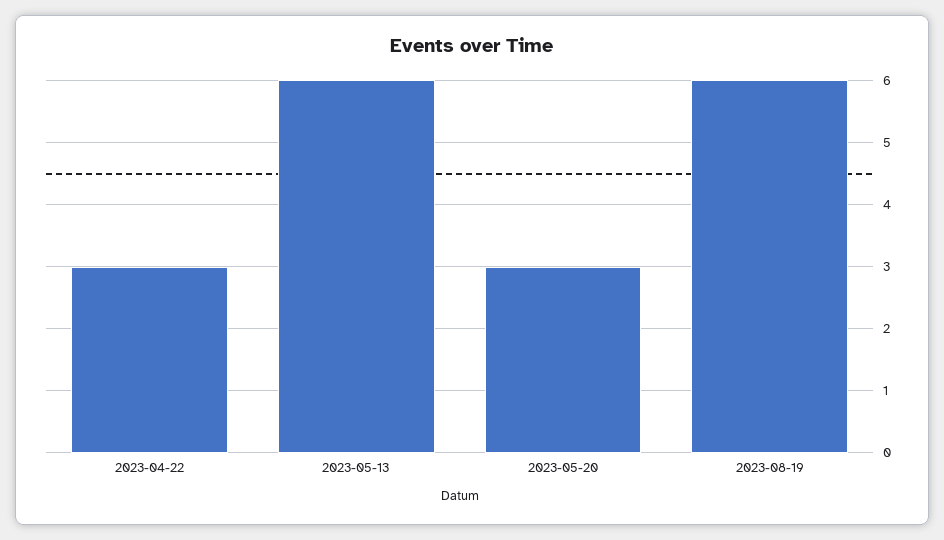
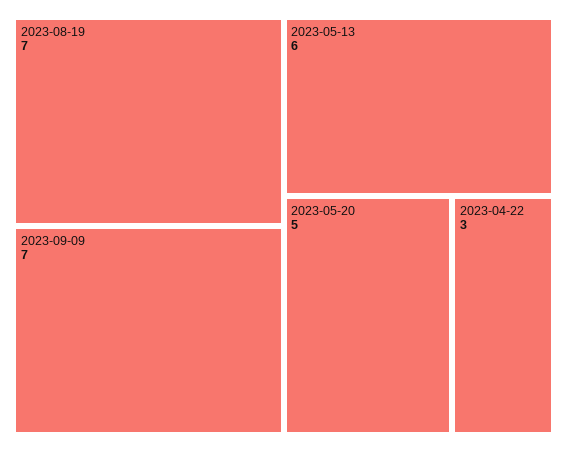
2023-05-20: 3 -> 5
2023-08-19: 6 -> 7
2023-09-09: none -> 7

